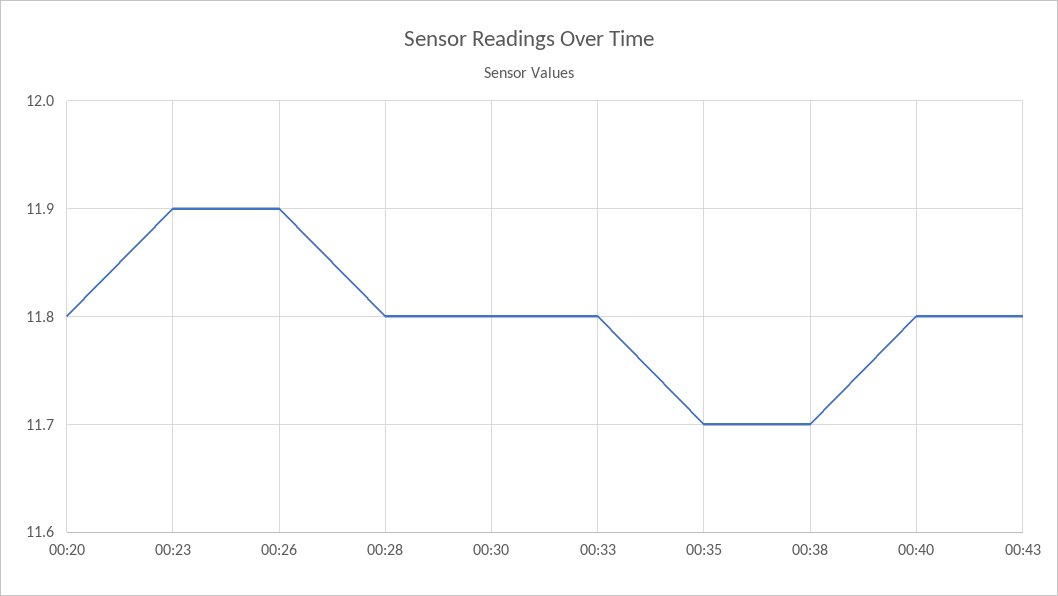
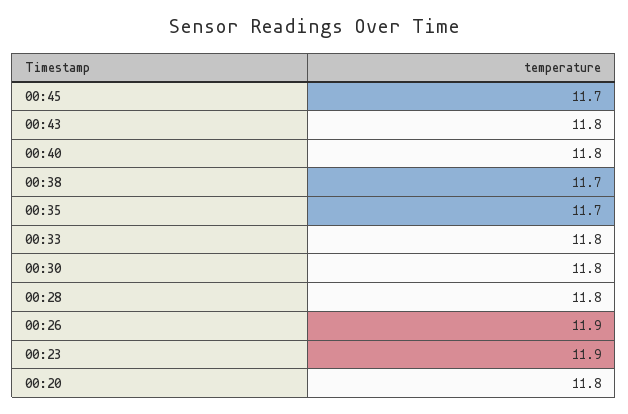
00:45: none -> 11.7

